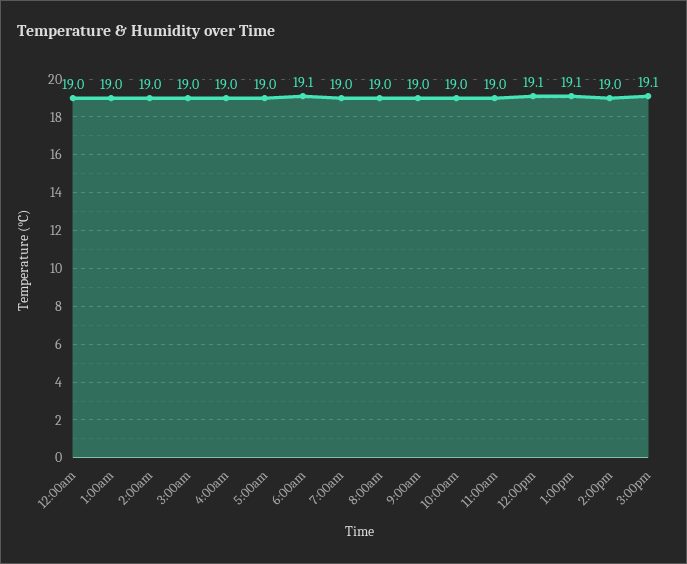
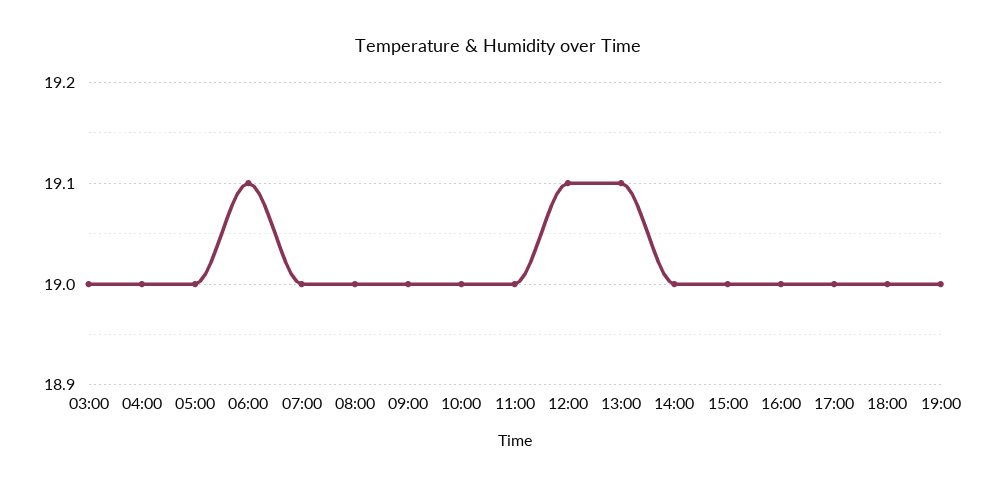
12:00am: 19 -> none
1:00am: 19 -> none
2:00am: 19 -> none
3:00pm: 19.1 -> 19
16:00: none -> 19
17:00: none -> 19
18:00: none -> 19
19:00: none -> 19

